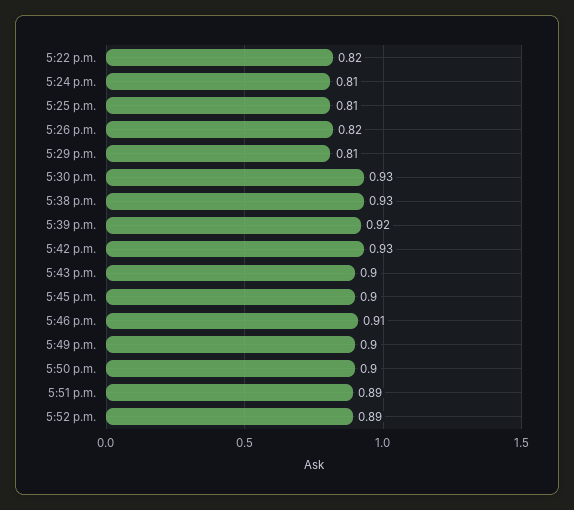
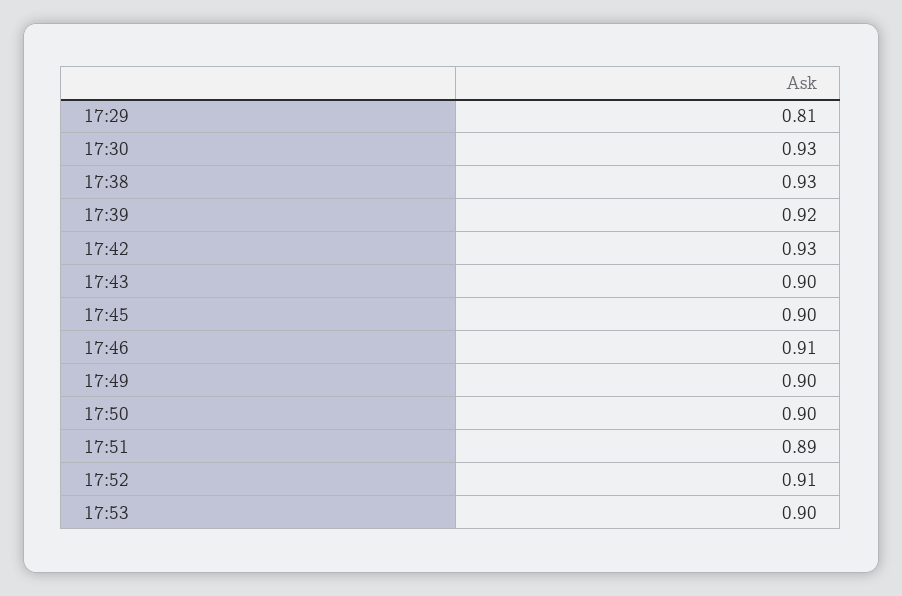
5:22 p.m.: 0.82 -> none
5:24 p.m.: 0.81 -> none
5:25 p.m.: 0.81 -> none
5:26 p.m.: 0.82 -> none
5:52 p.m.: 0.89 -> 0.91
17:53: none -> 0.9

